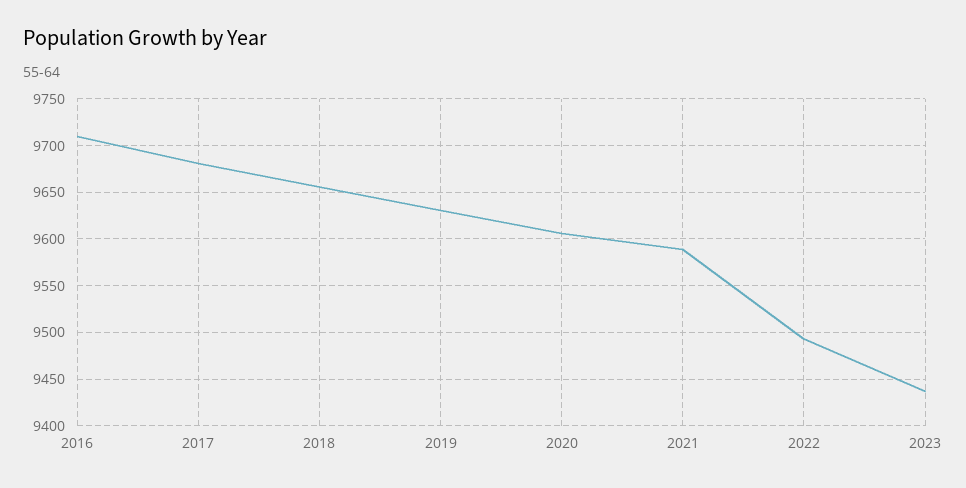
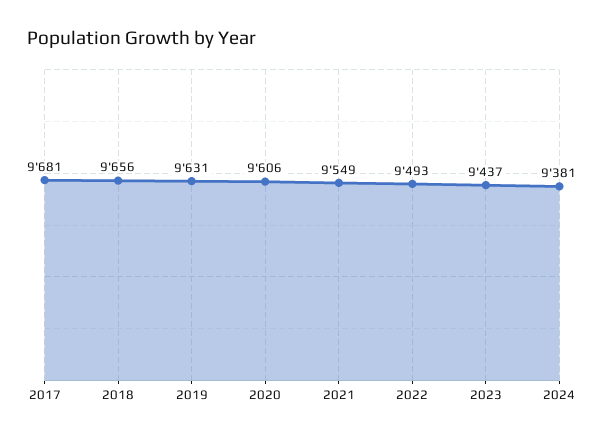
2016: 9710 -> none
2021: 9590 -> 9549
2024: none -> 9381

